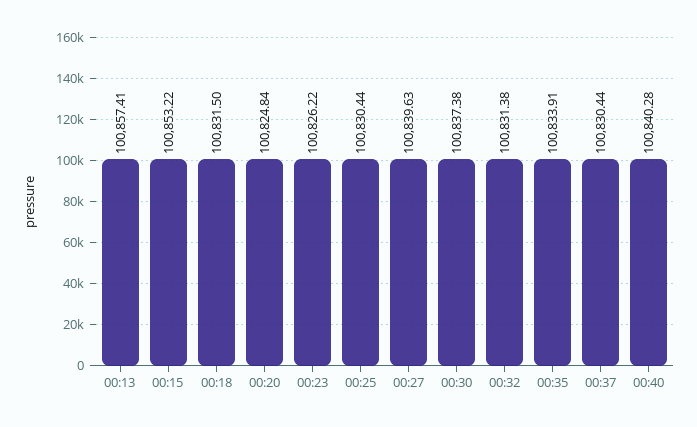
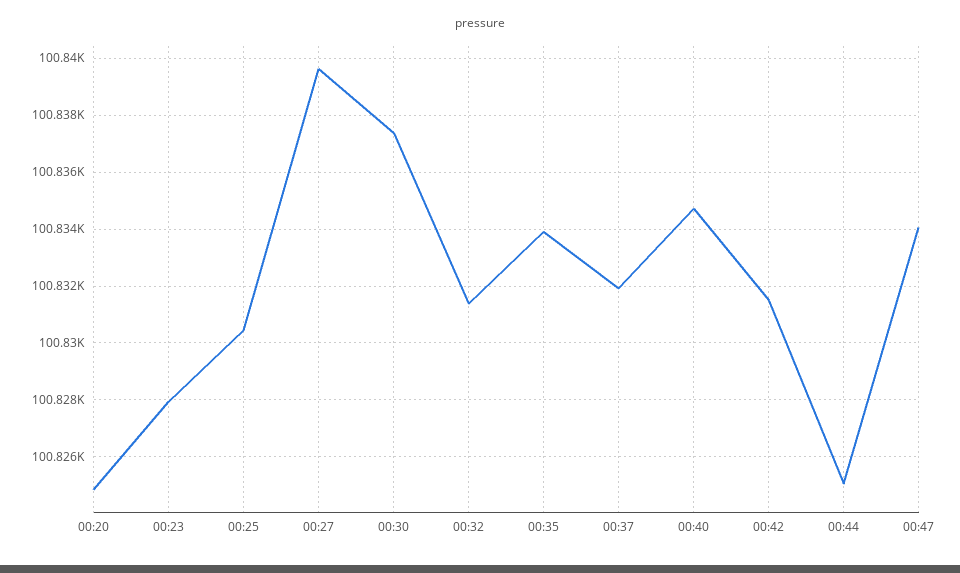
00:13: 100857.41 -> none
00:15: 100853.22 -> none
00:18: 100831.5 -> none
00:23: 100826.22 -> 100828
00:37: 100830.44 -> 100832
00:40: 100840.28 -> 100834.75
00:42: none -> 100831.5
00:44: none -> 100825
00:47: none -> 100834

